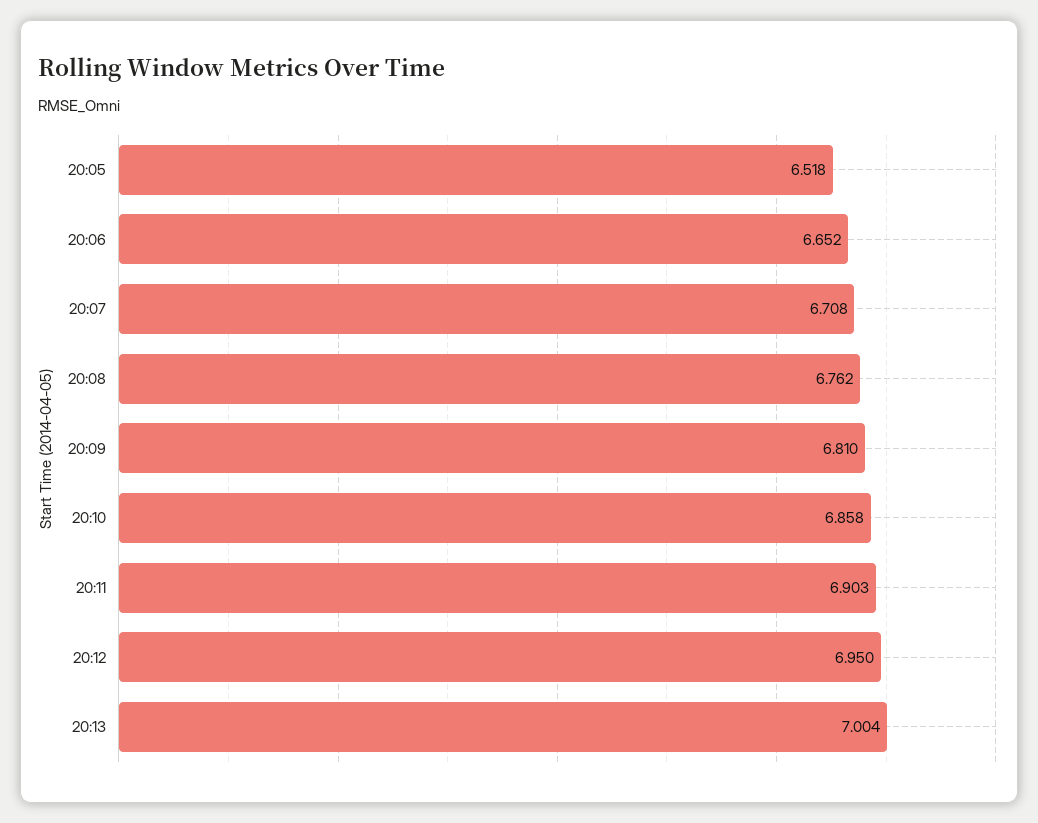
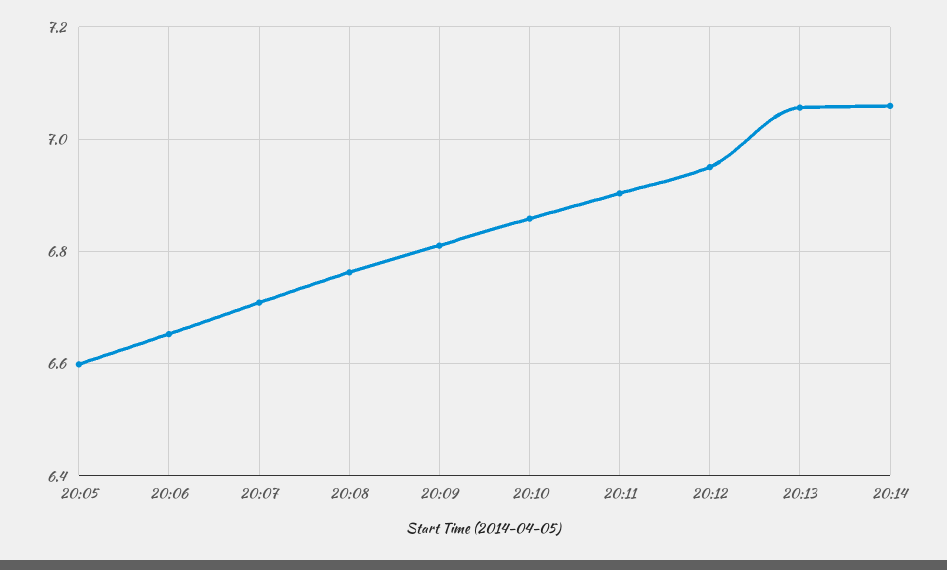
20:05: 6.518 -> 6.6
20:13: 7.004 -> 7.06
20:14: none -> 7.06

